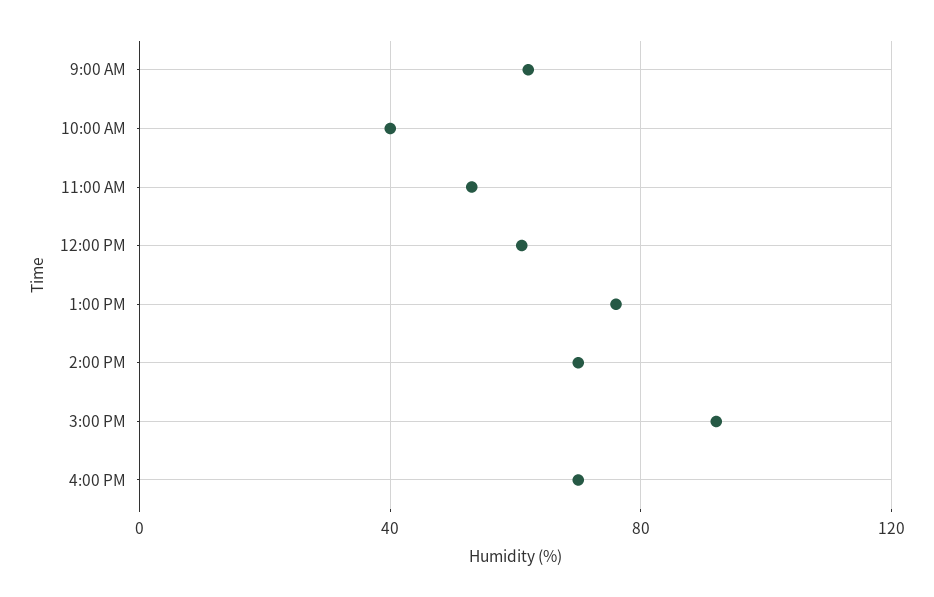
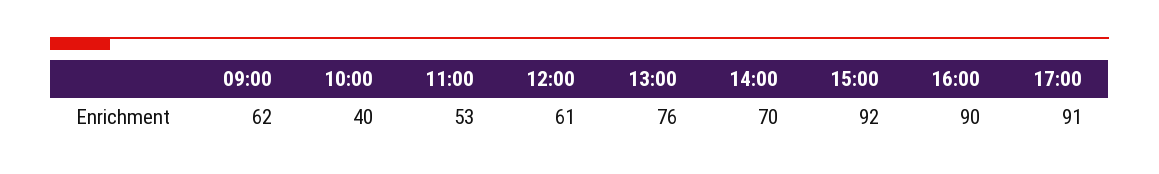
4:00 PM: 70 -> 90
17:00: none -> 91

